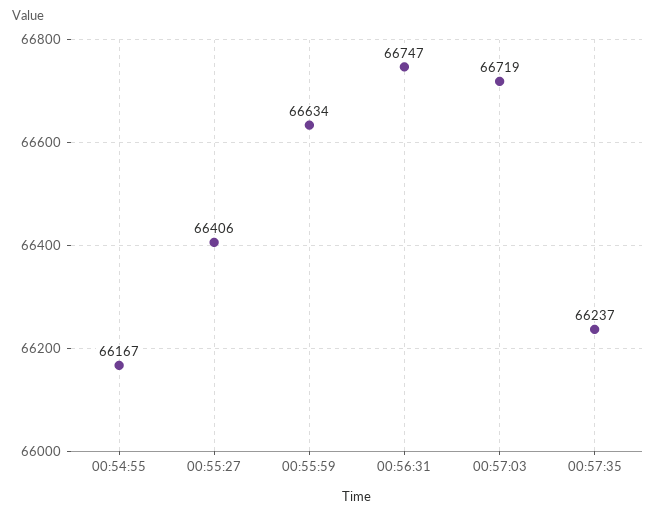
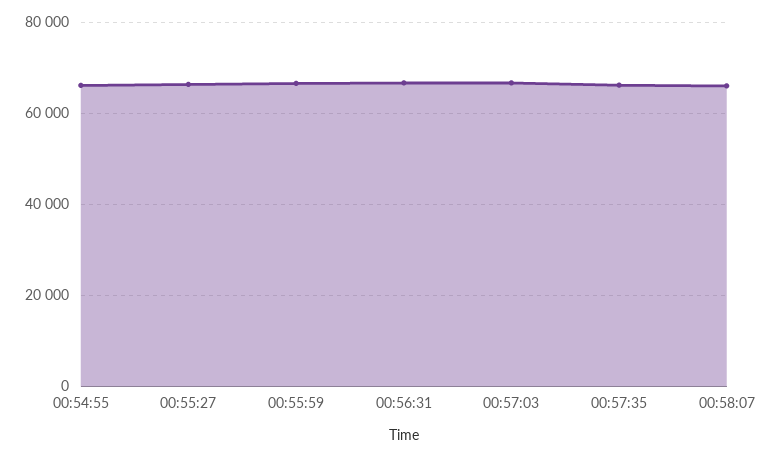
00:58:07: none -> 66000

